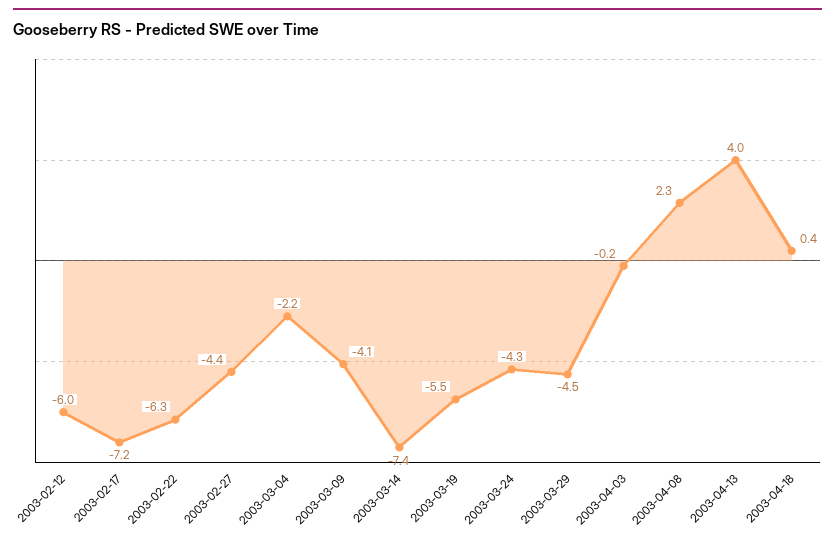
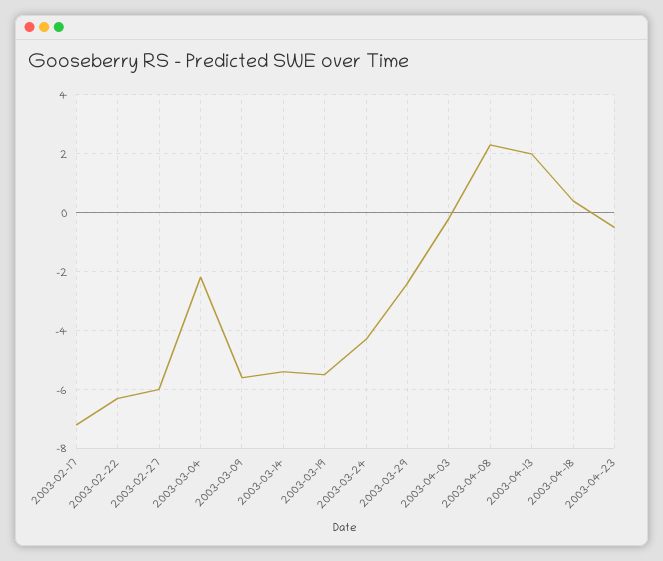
2003-02-12: -6 -> none
2003-02-27: -4.4 -> -6
2003-03-09: -4.1 -> -5.5
2003-03-14: -7.4 -> -5.5
2003-03-29: -4.5 -> -2.5
2003-04-13: 4 -> 2
2003-04-23: none -> -0.5

